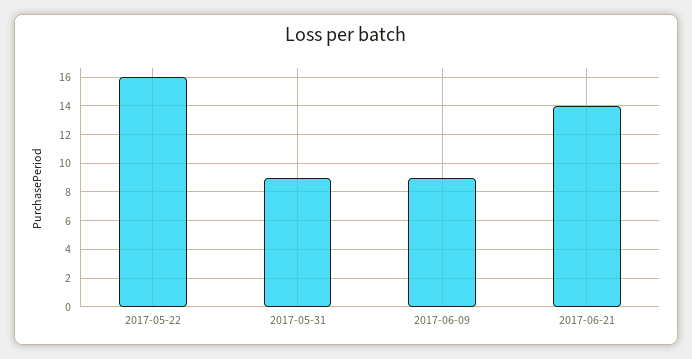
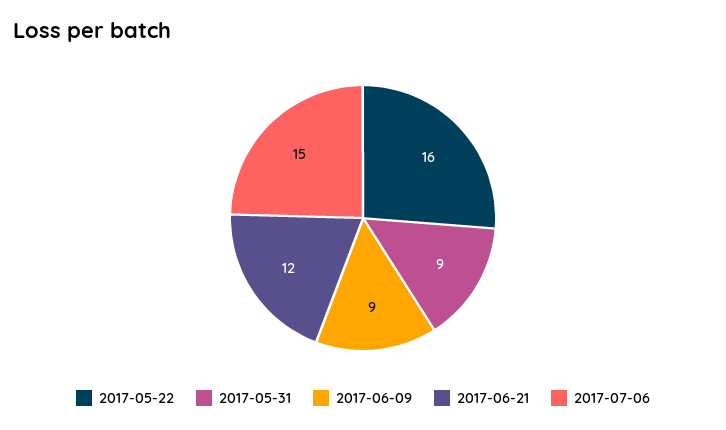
2017-06-21: 14 -> 12
2017-07-06: none -> 15

